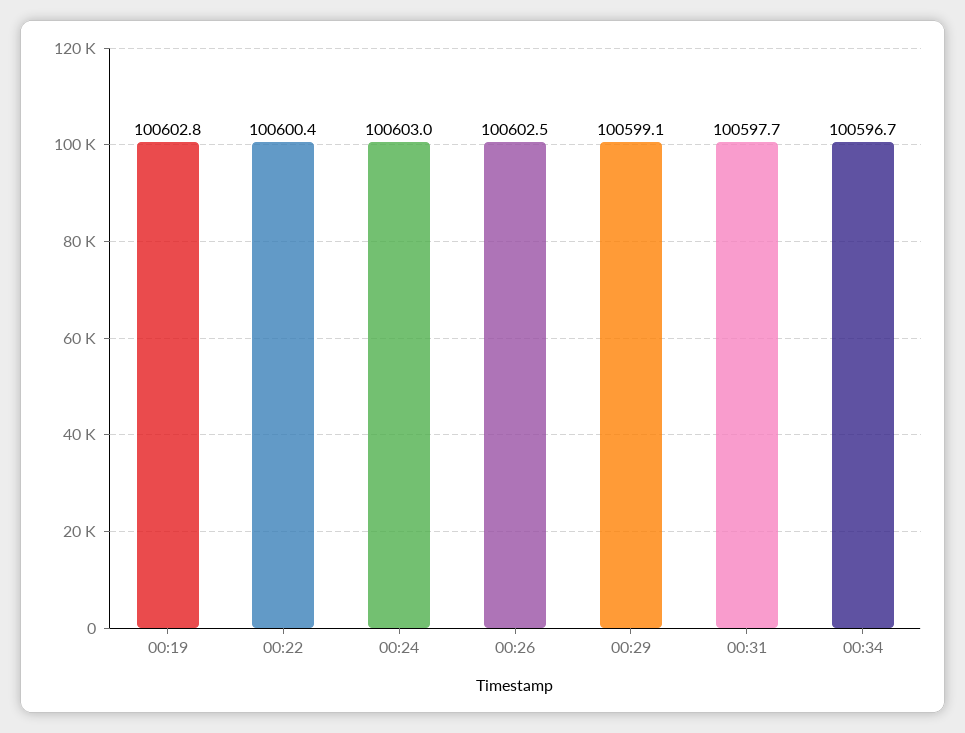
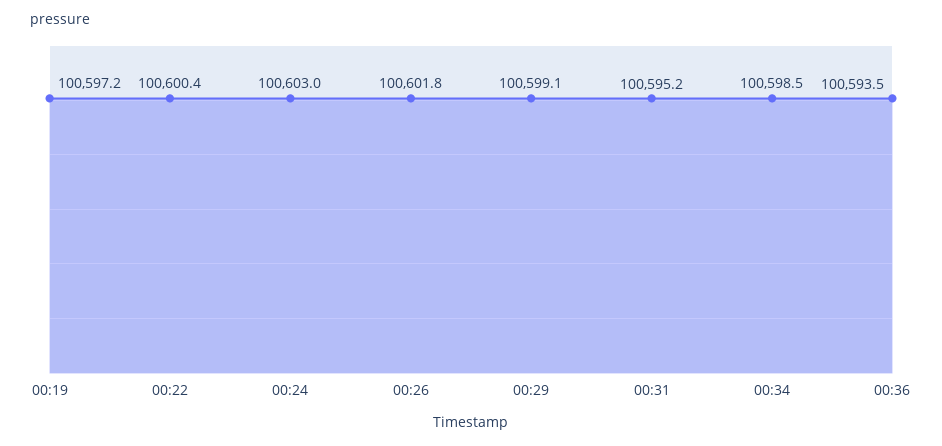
00:19: 100602.8 -> 100597.2
00:26: 100602.5 -> 100601.8
00:31: 100597.7 -> 100595.2
00:34: 100596.7 -> 100598.5
00:36: none -> 100593.5

